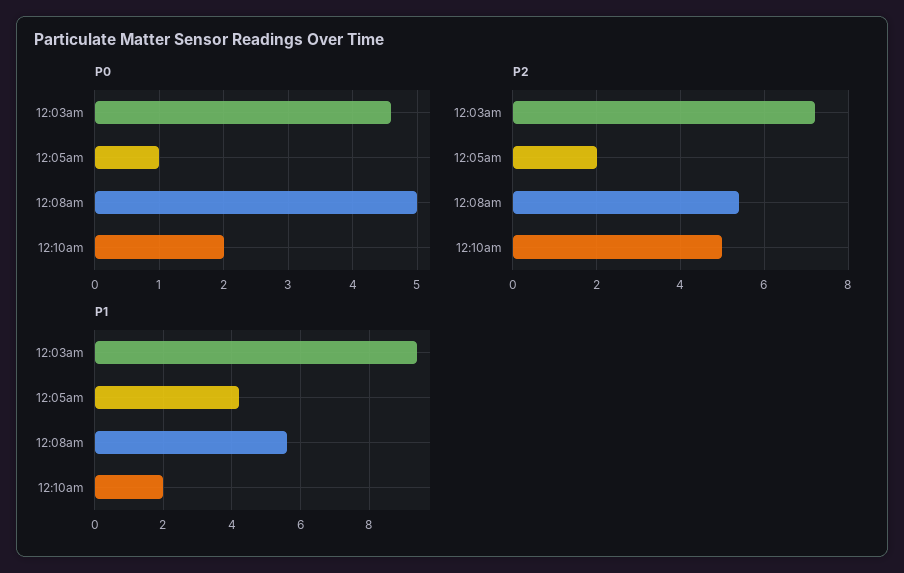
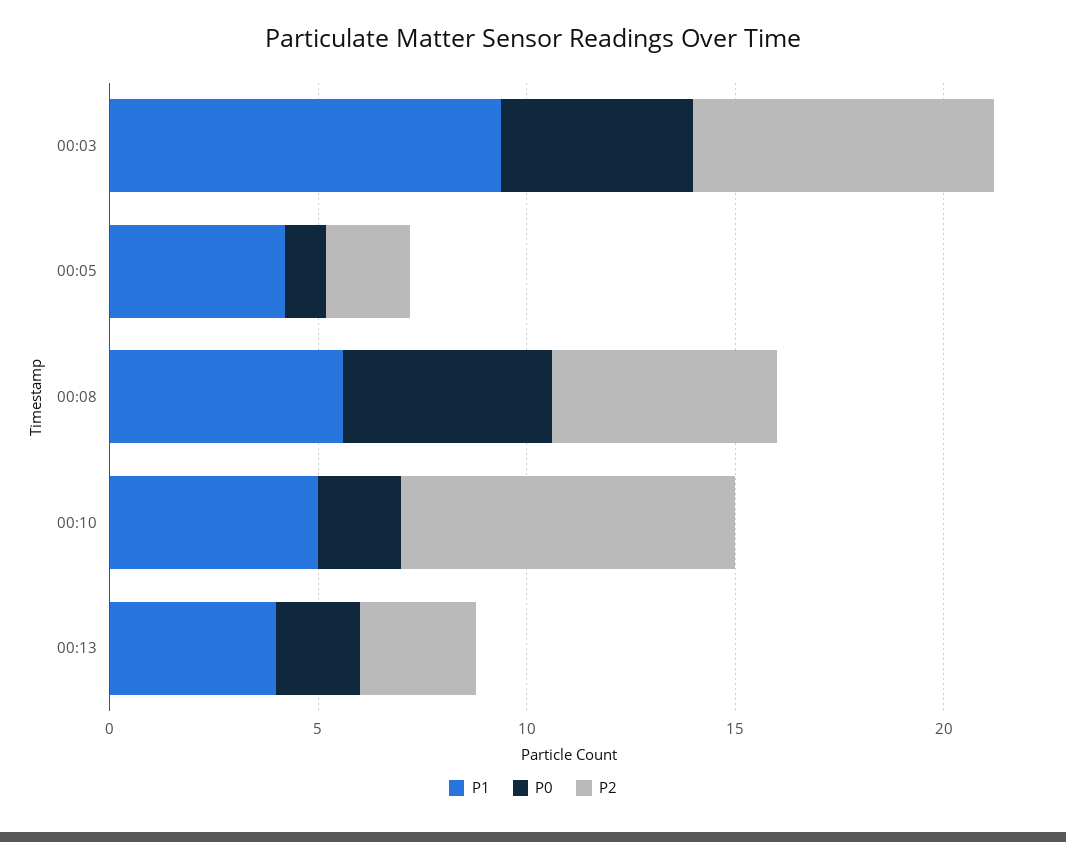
P2, 12:10am: 5 -> 8
P1, 12:10am: 2 -> 5
P1, 00:13: none -> 4
P0, 00:13: none -> 2
P2, 00:13: none -> 3

